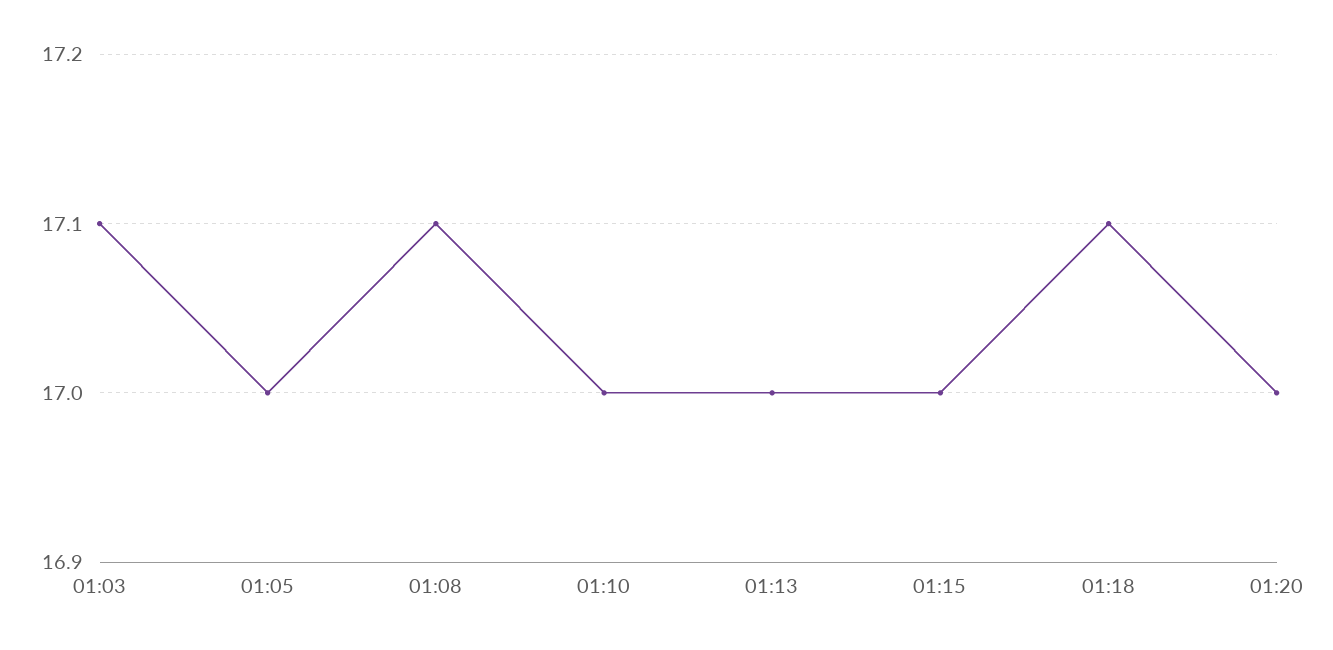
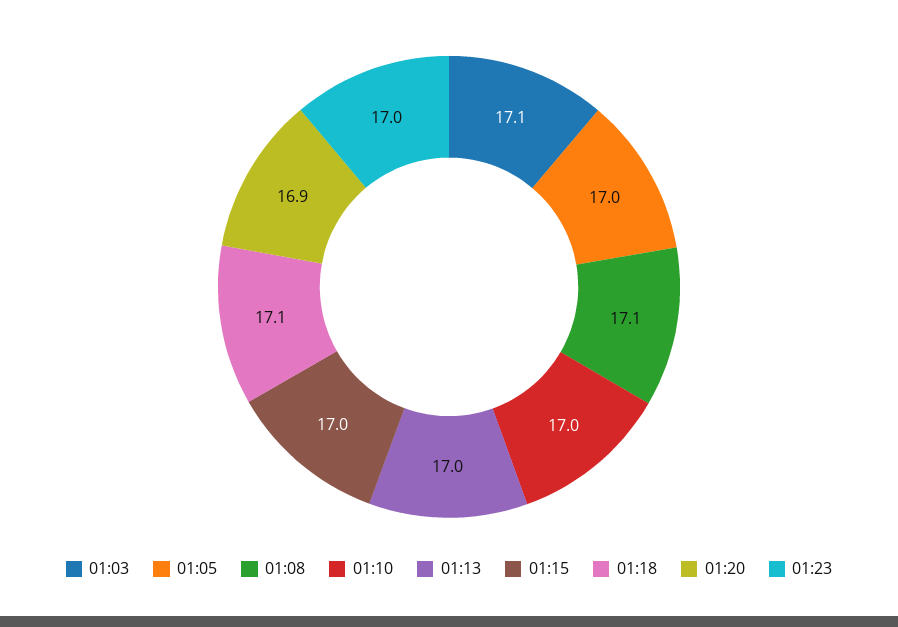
01:20: 17 -> 16.9
01:23: none -> 17

